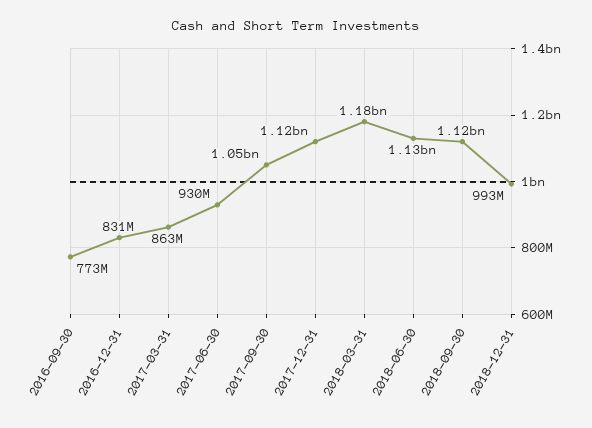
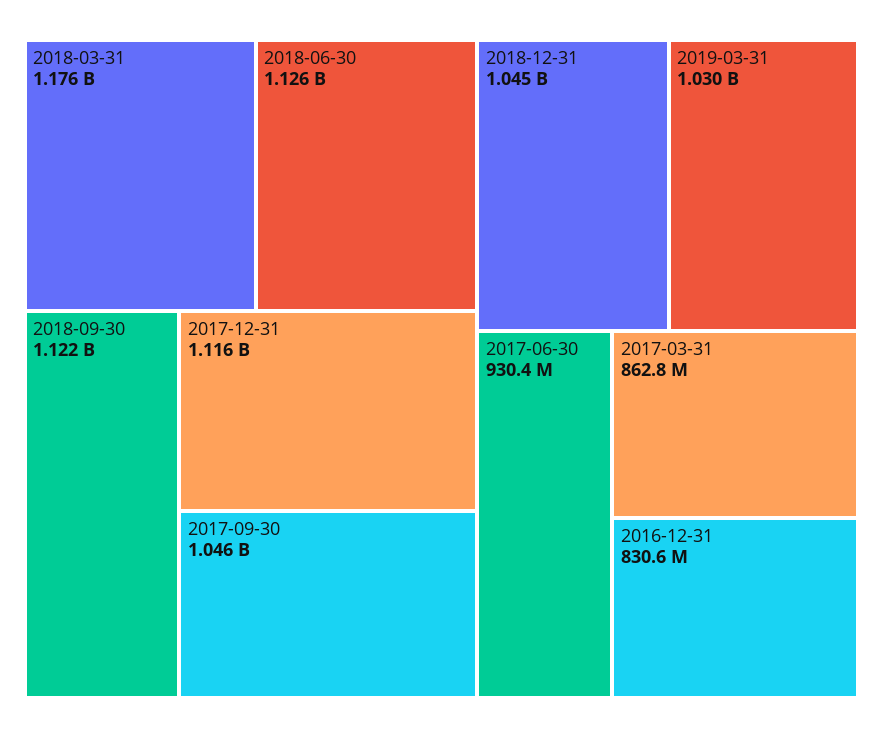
2016-09-30: 773000000 -> none
2018-12-31: 993000000 -> 1045000000
2019-03-31: none -> 1030000000

